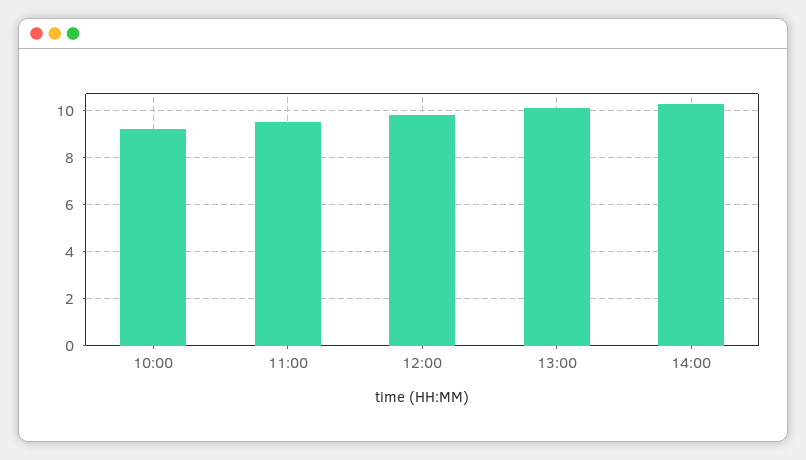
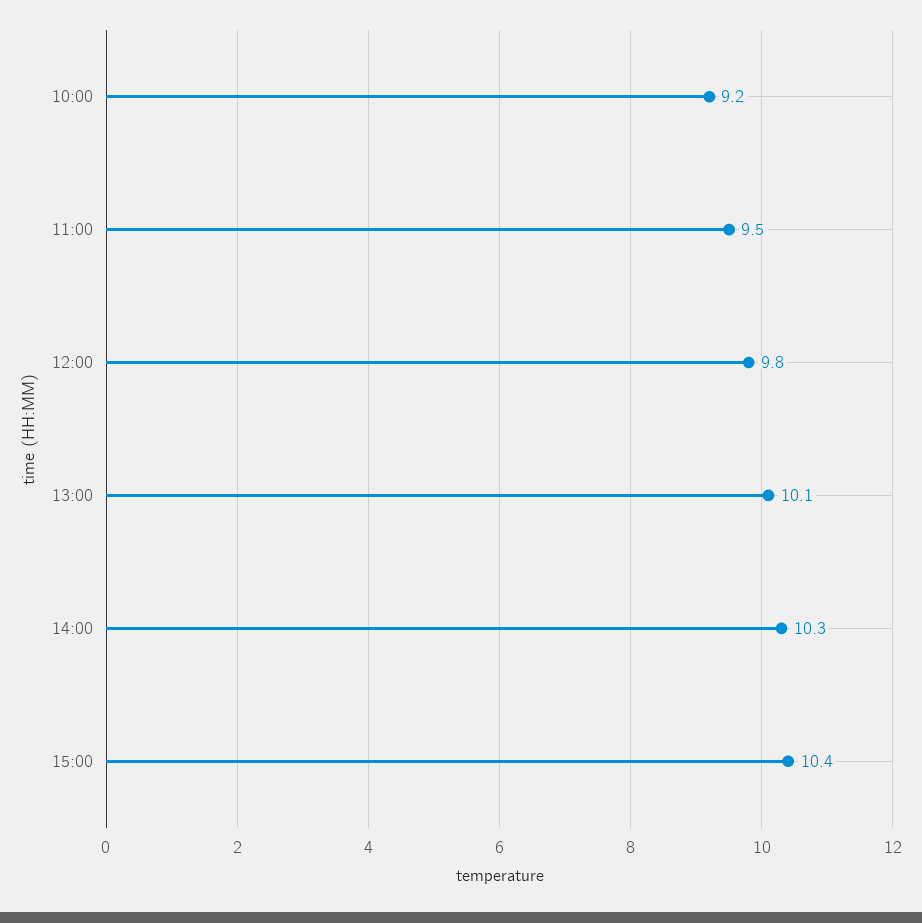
15:00: none -> 10.4

